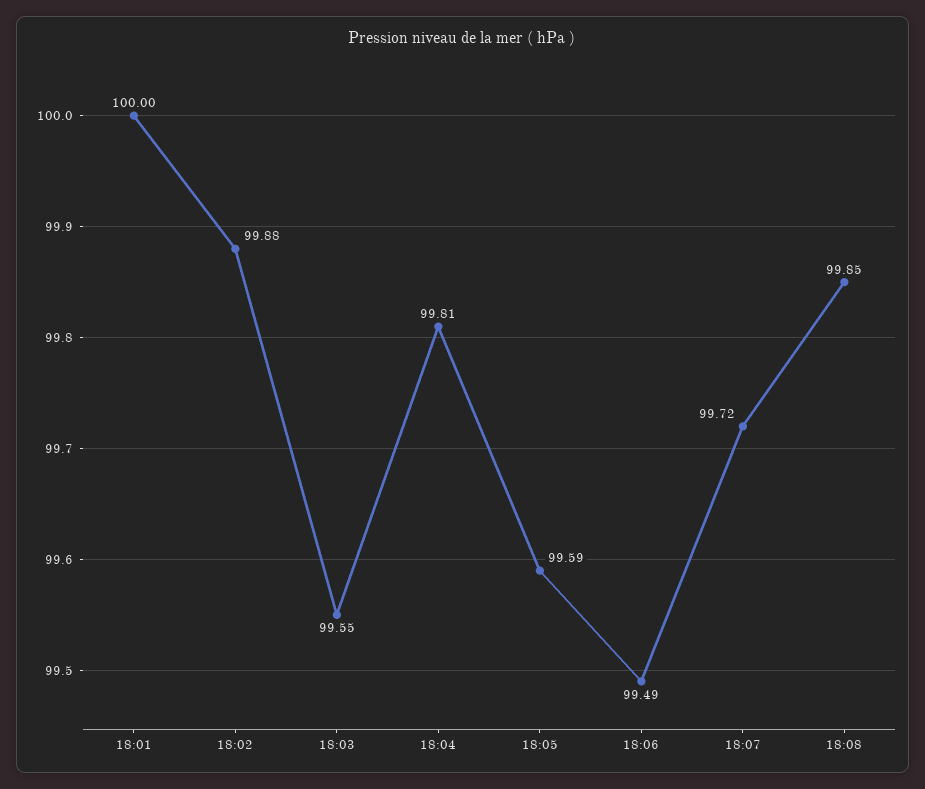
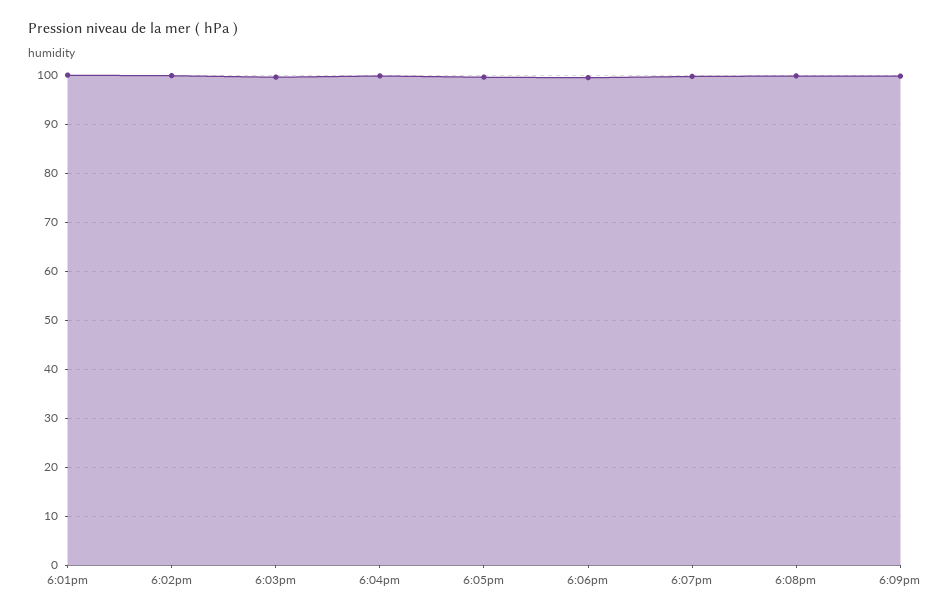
6:09pm: none -> 100

